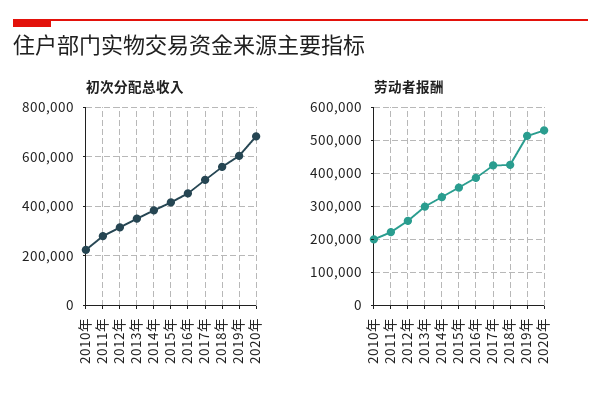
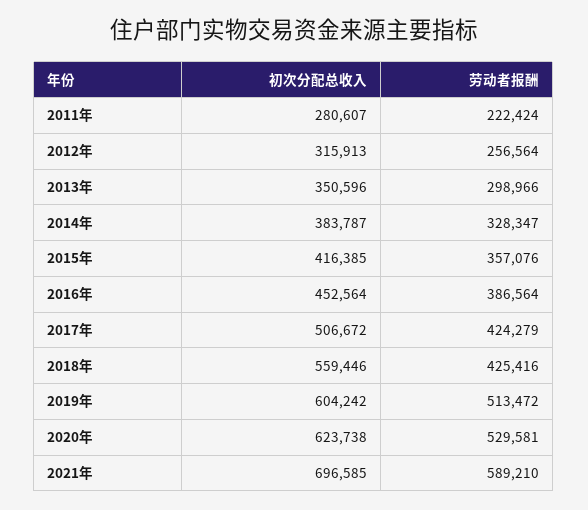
初次分配总收入, 2010年: 225000 -> none
初次分配总收入, 2020年: 675000 -> 623738
劳动者报酬, 2010年: 200000 -> none
初次分配总收入, 2021年: none -> 696585
劳动者报酬, 2021年: none -> 589210

